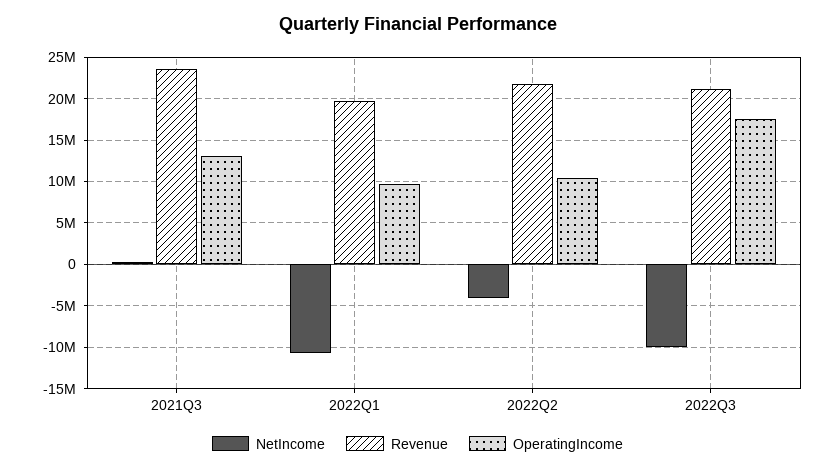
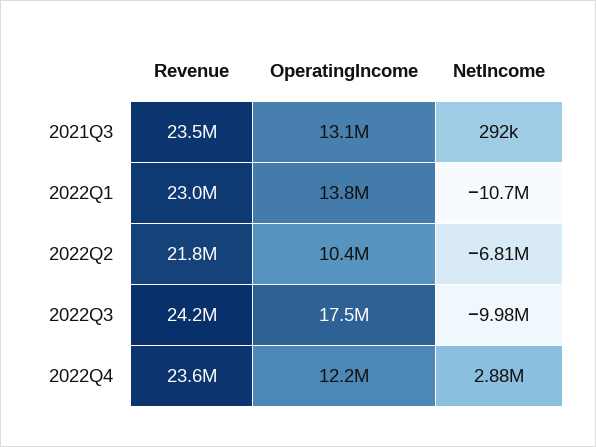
Revenue, 2022Q1: 20000000 -> 23000000
OperatingIncome, 2022Q1: 10000000 -> 13800000
NetIncome, 2022Q2: -4000000 -> -6810000
Revenue, 2022Q3: 21000000 -> 24200000
Revenue, 2022Q4: none -> 23600000
OperatingIncome, 2022Q4: none -> 12200000
NetIncome, 2022Q4: none -> 2880000

